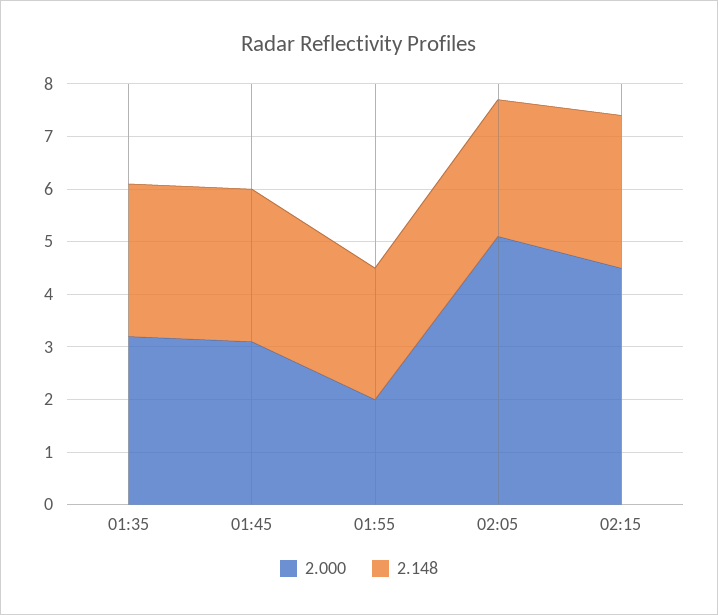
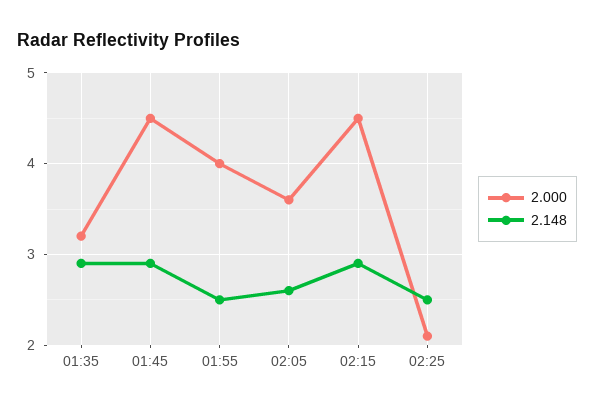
2.000, 01:45: 3 -> 4.5
2.000, 01:55: 2 -> 4
2.000, 02:05: 5 -> 3.6
2.000, 02:25: none -> 2.1
2.148, 02:25: none -> 2.5

